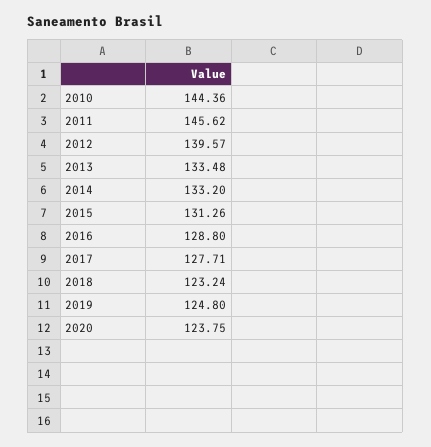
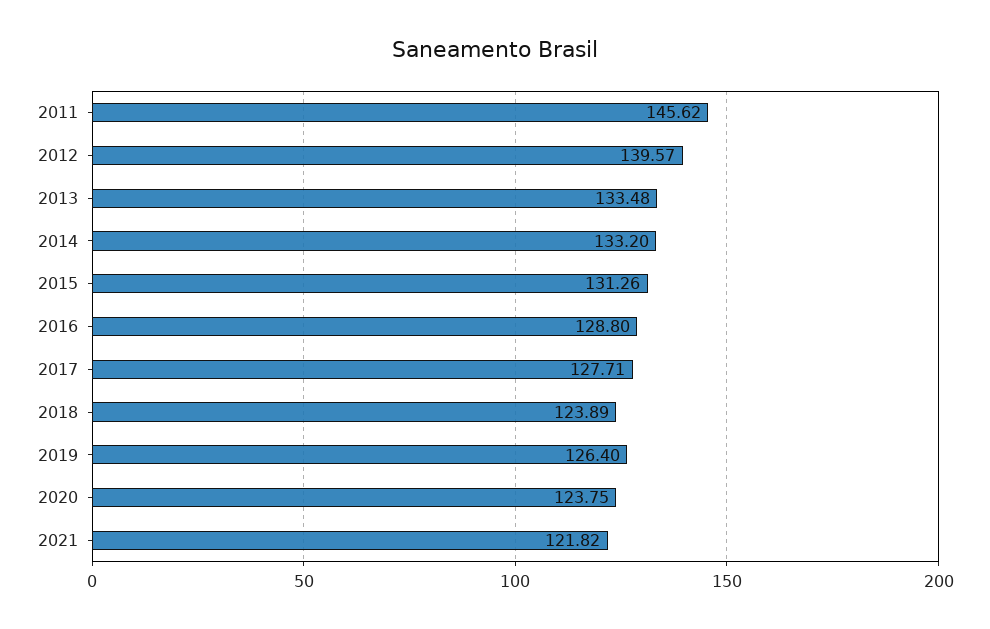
2010: 144.36 -> none
2018: 123.24 -> 123.89
2019: 124.8 -> 126.4
2021: none -> 121.82

